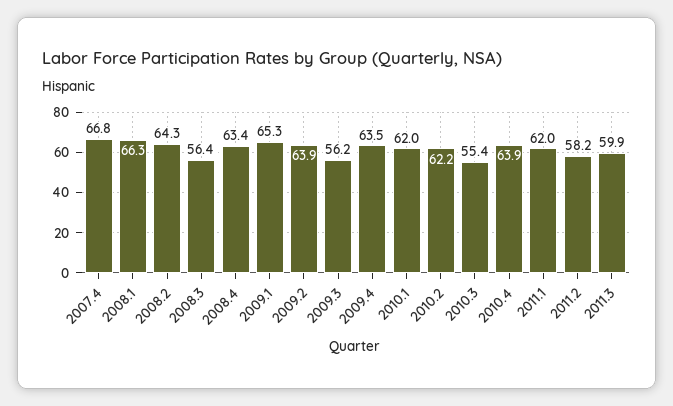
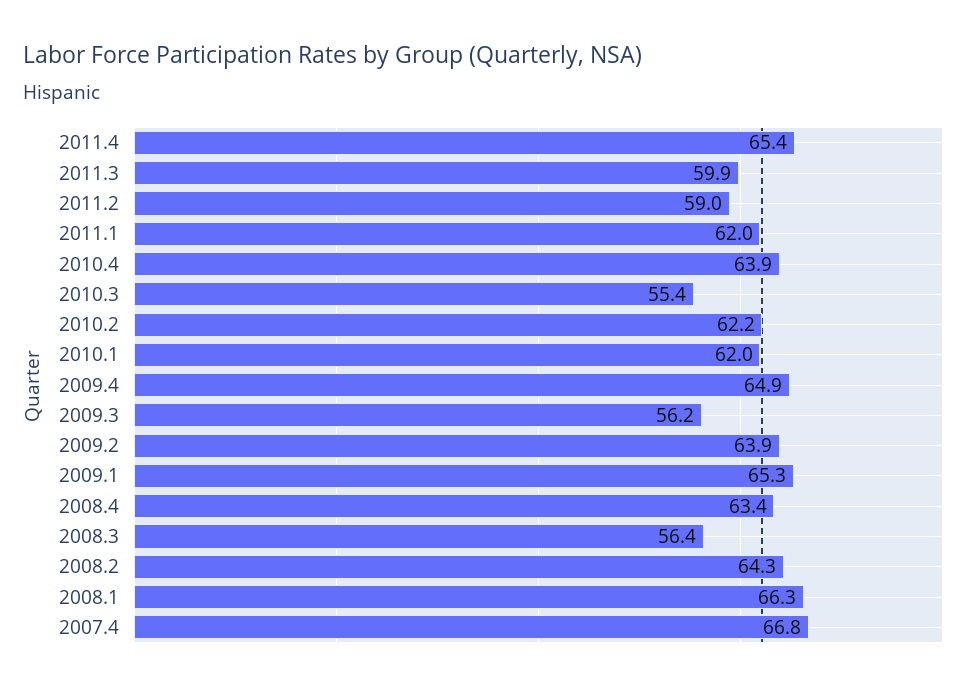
2009.4: 63.5 -> 64.9
2011.2: 58.2 -> 59
2011.4: none -> 65.4

